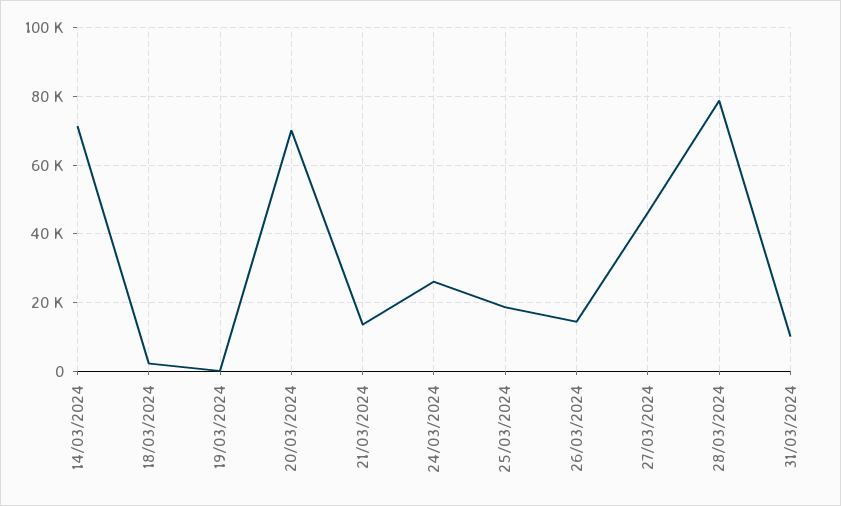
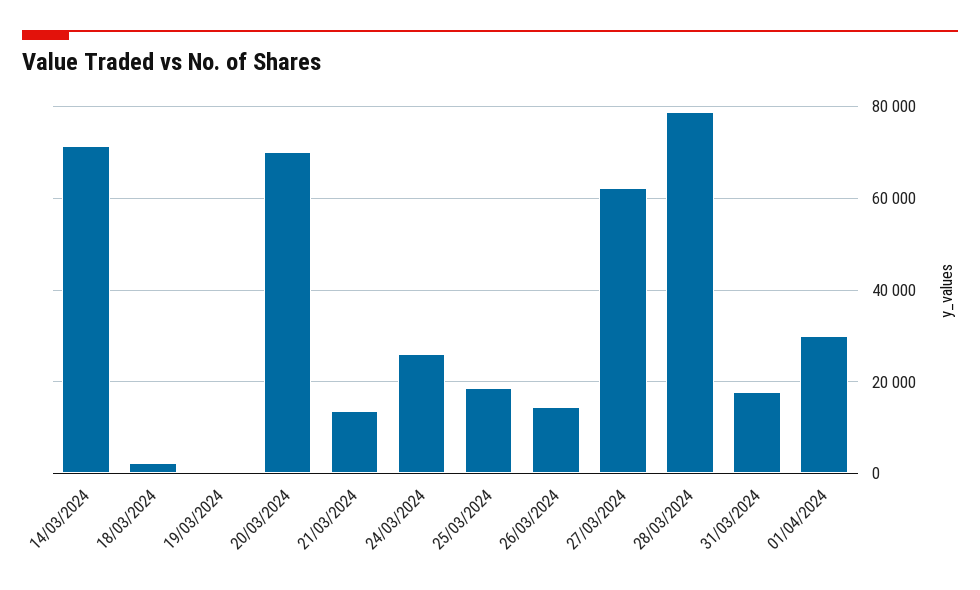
27/03/2024: 46000 -> 62000
31/03/2024: 10000 -> 18000
01/04/2024: none -> 30000

